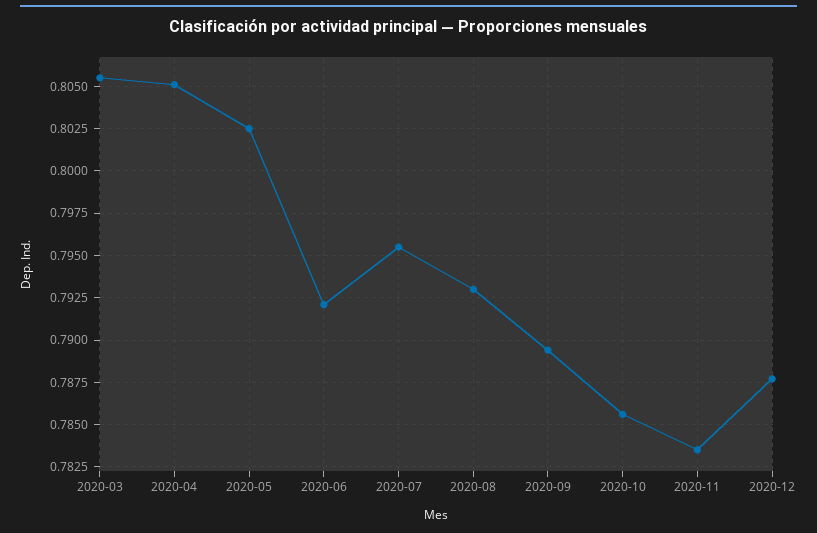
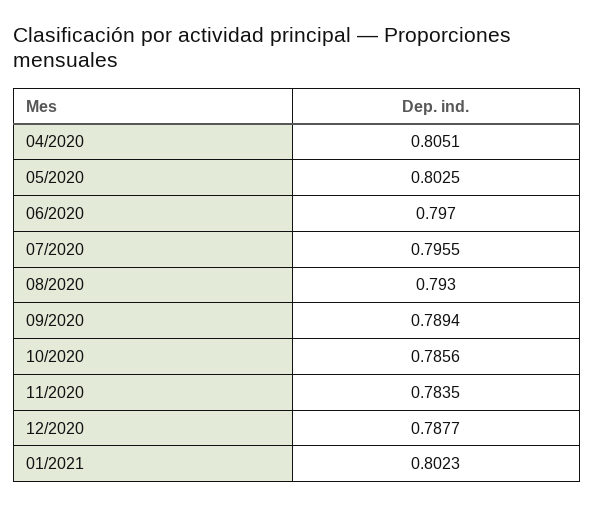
2020-03: 0.8055 -> none
2020-06: 0.792 -> 0.797
01/2021: none -> 0.8023

